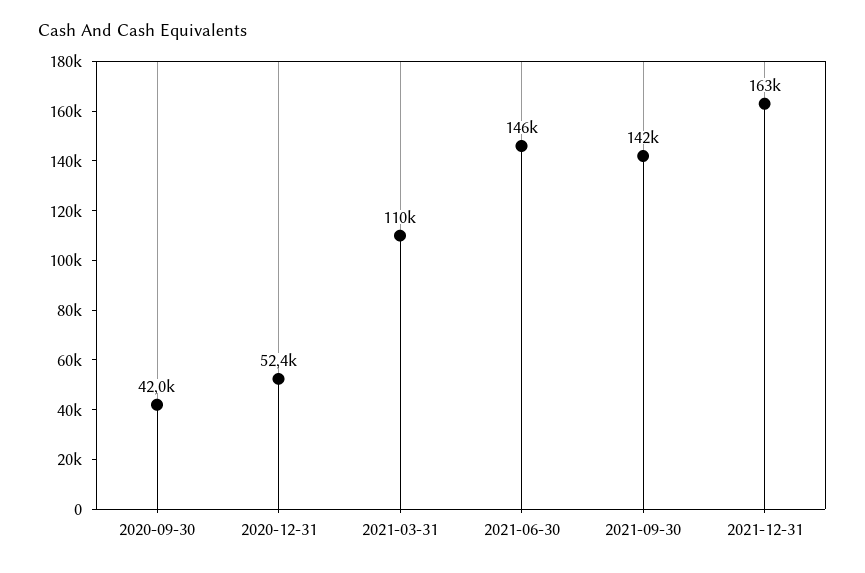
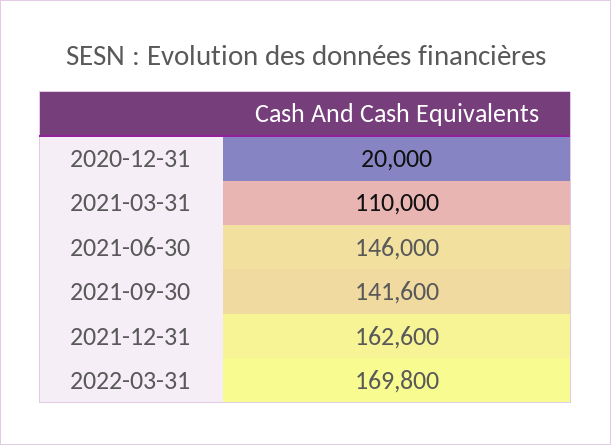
2020-09-30: 42000 -> none
2020-12-31: 52400 -> 20000
2022-03-31: none -> 169800

